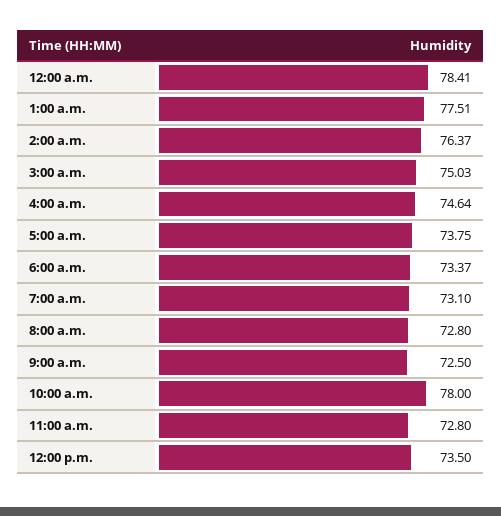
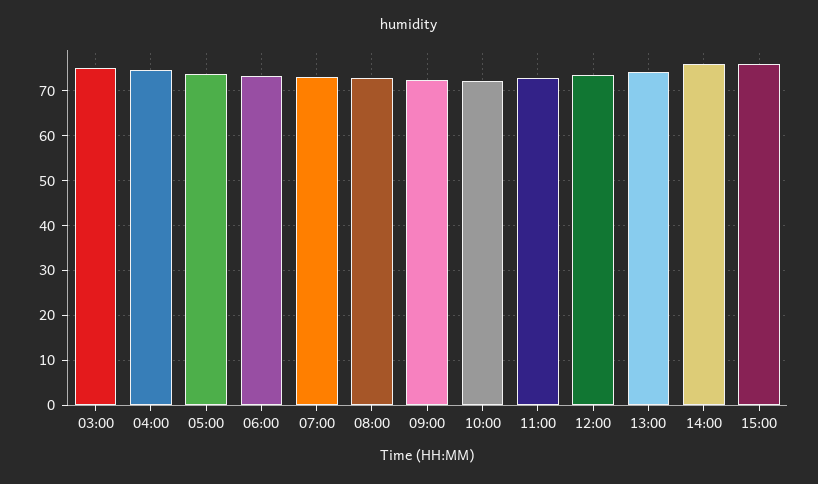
12:00 a.m.: 78.41 -> none
1:00 a.m.: 77.51 -> none
2:00 a.m.: 76.37 -> none
10:00 a.m.: 78 -> 72
13:00: none -> 74
14:00: none -> 76
15:00: none -> 76

